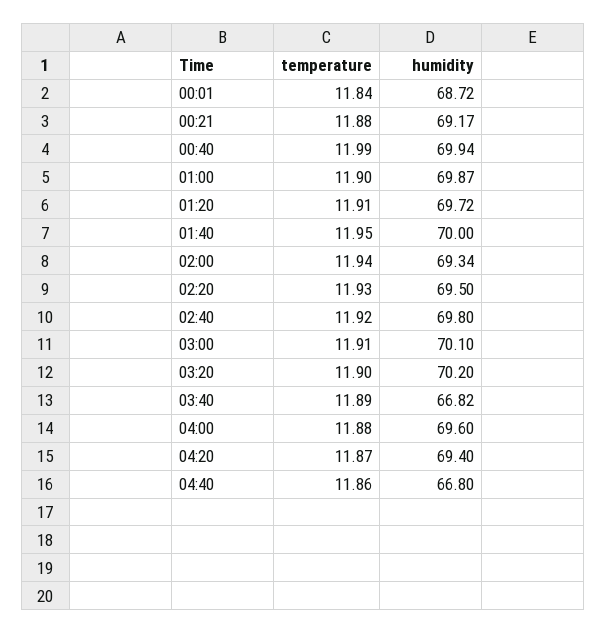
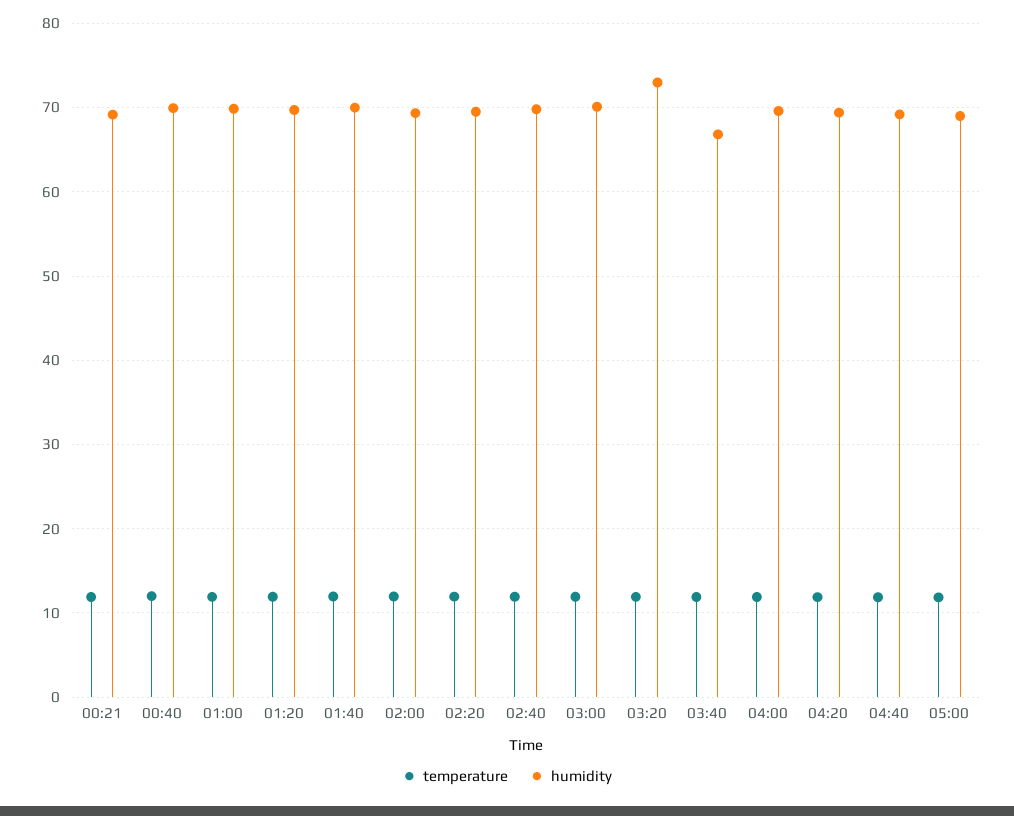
temperature, 00:01: 11.84 -> none
humidity, 00:01: 68.72 -> none
humidity, 03:20: 70.2 -> 73
humidity, 04:40: 66.8 -> 69
temperature, 05:00: none -> 12
humidity, 05:00: none -> 69

